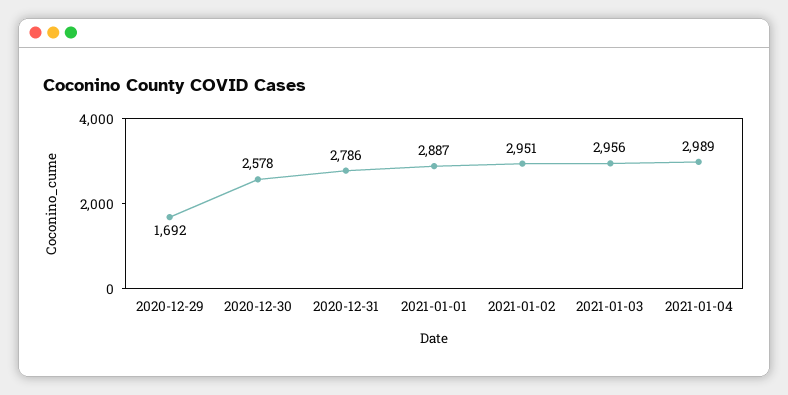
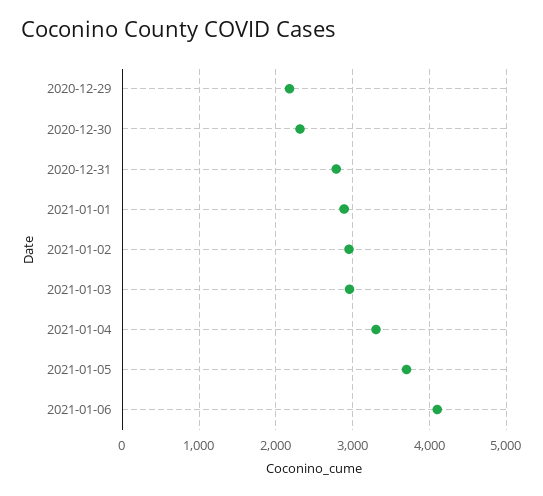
2020-12-29: 1692 -> 2200
2020-12-30: 2578 -> 2300
2021-01-04: 2989 -> 3300
2021-01-05: none -> 3700
2021-01-06: none -> 4100

